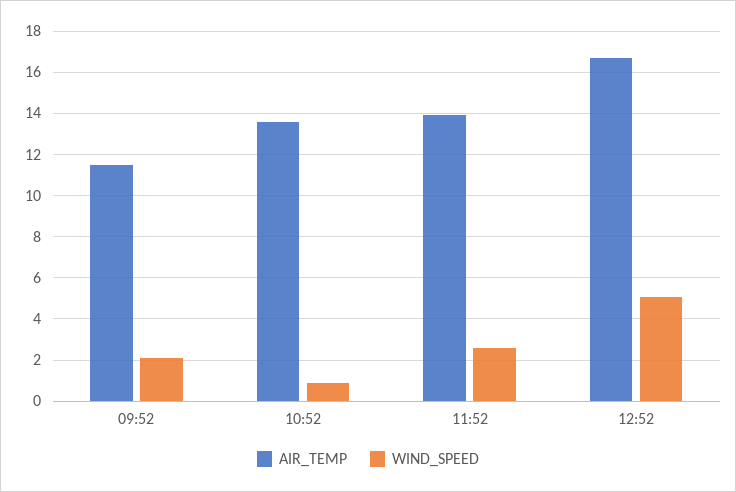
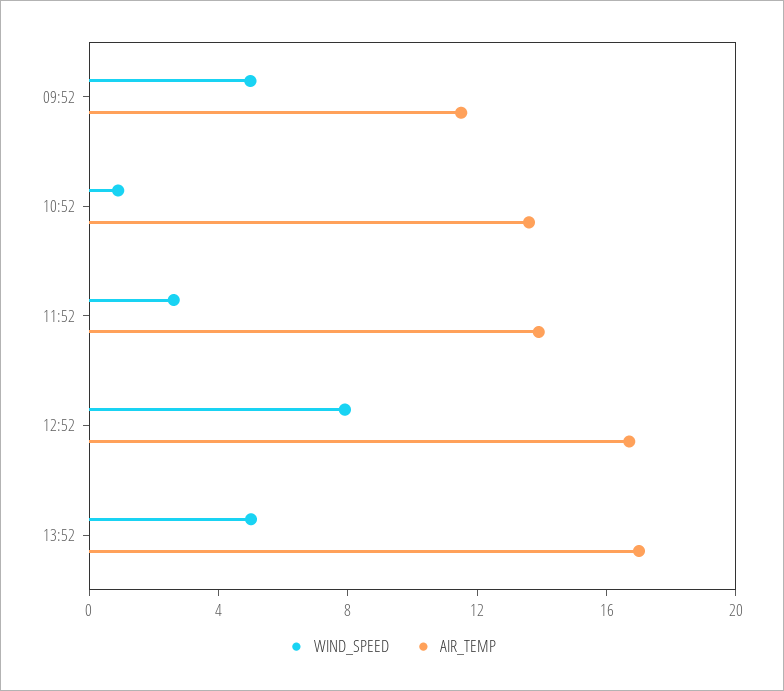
WIND_SPEED, 09:52: 2 -> 5
WIND_SPEED, 12:52: 5 -> 8
WIND_SPEED, 13:52: none -> 5
AIR_TEMP, 13:52: none -> 17

